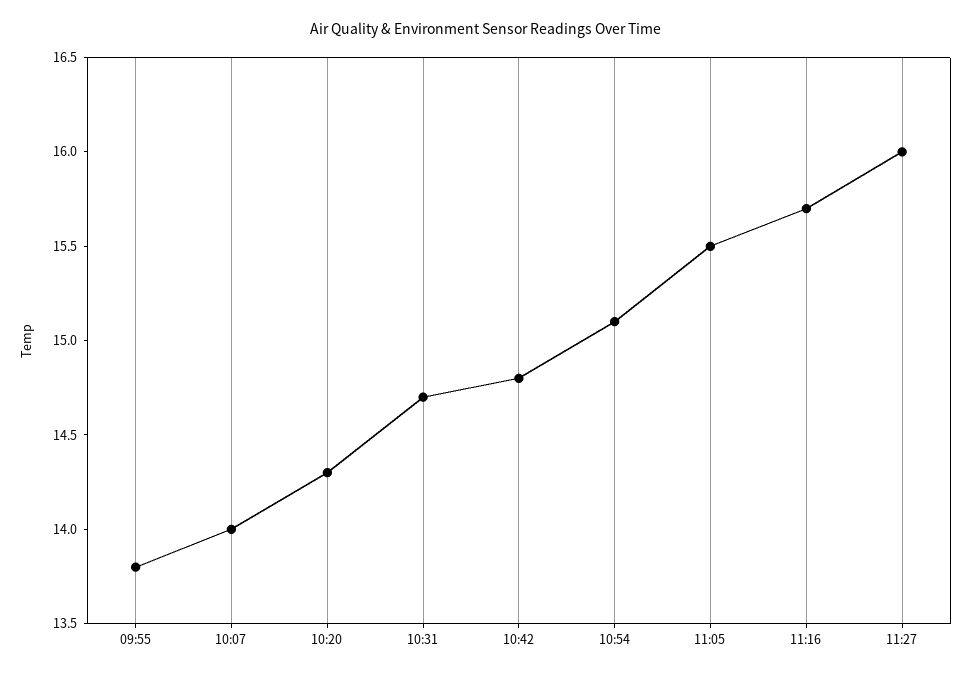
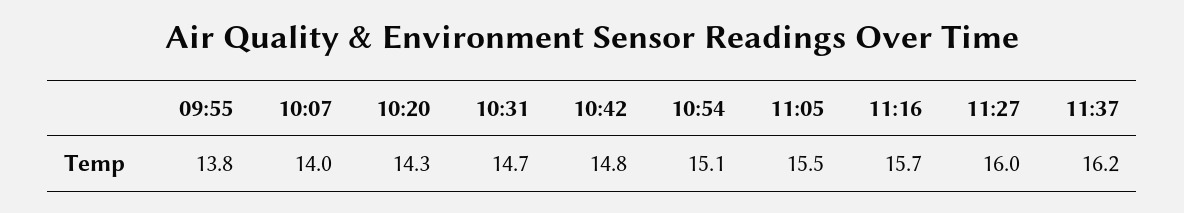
11:37: none -> 16.2

